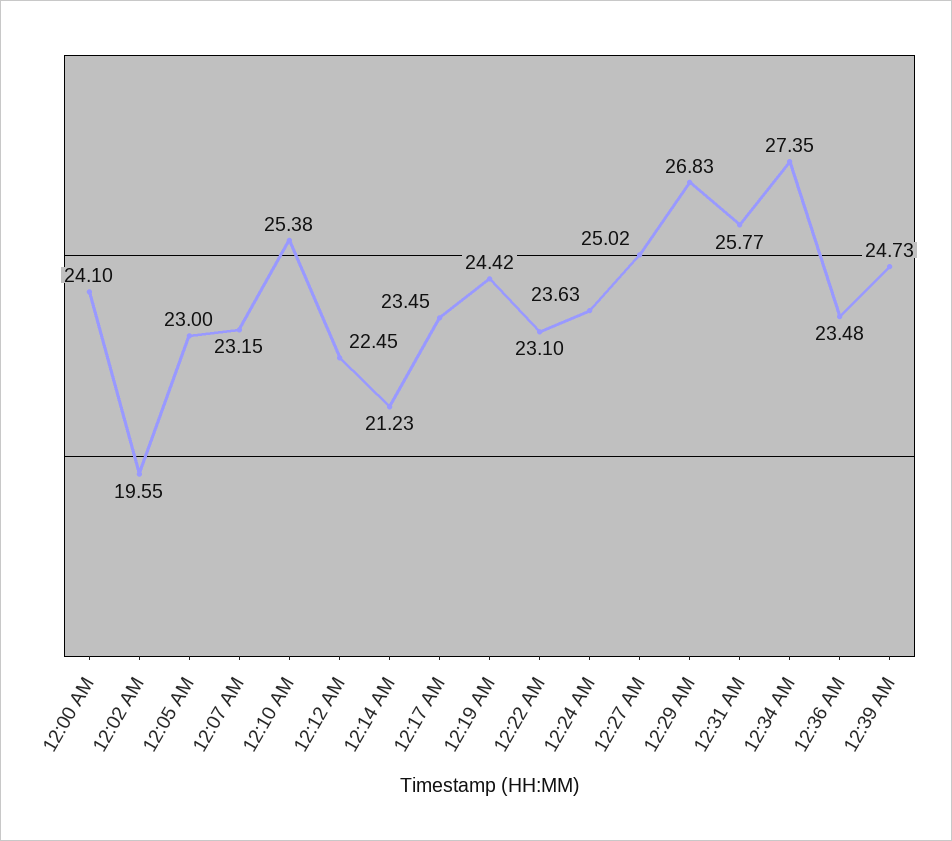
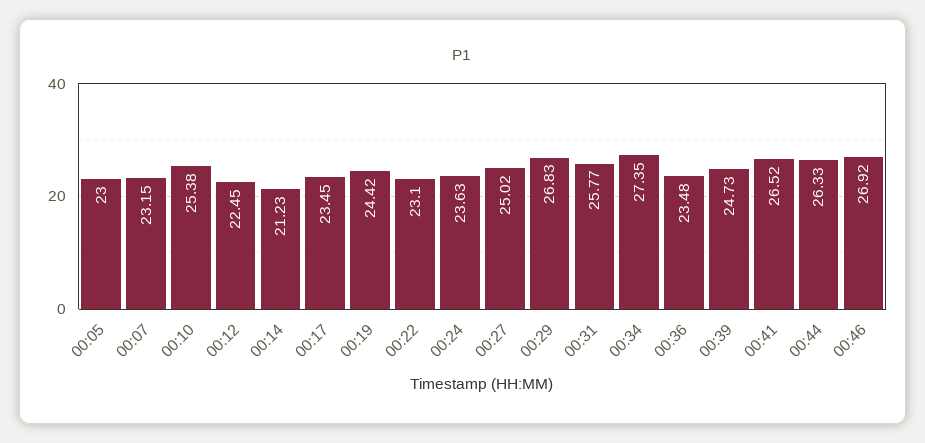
12:00 AM: 24.1 -> none
12:02 AM: 19.55 -> none
00:41: none -> 26.52
00:44: none -> 26.33
00:46: none -> 26.92

